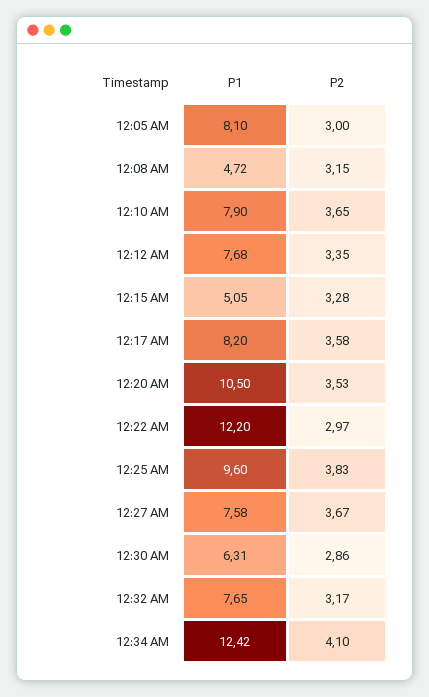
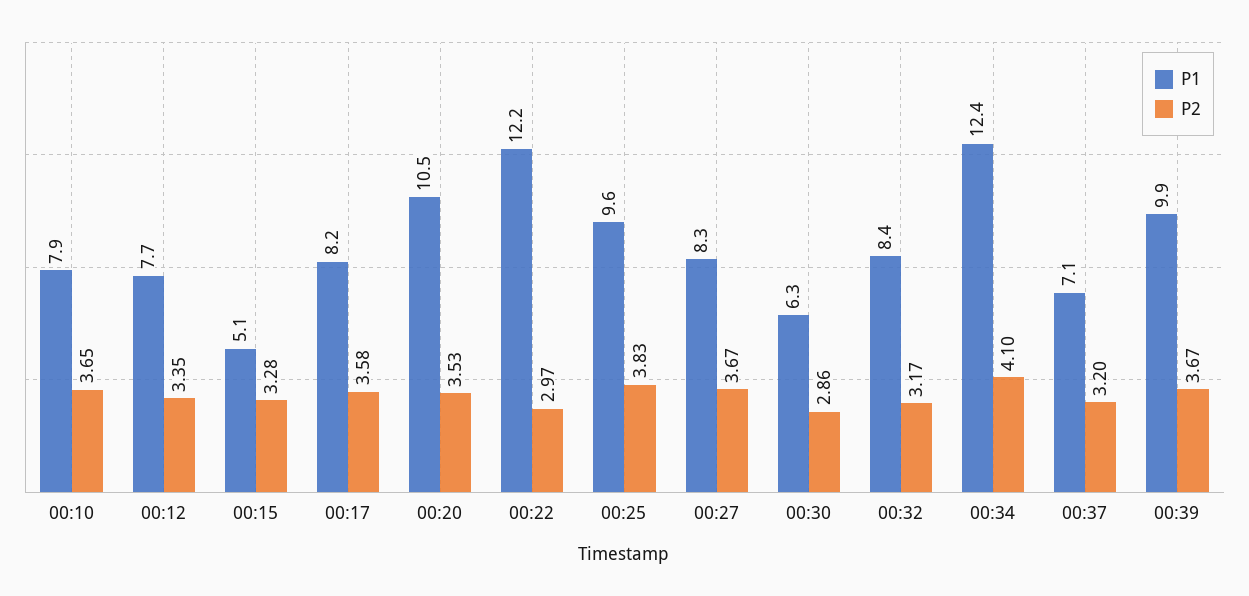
P1, 12:05 AM: 8.1 -> none
P2, 12:05 AM: 3 -> none
P1, 12:08 AM: 4.72 -> none
P2, 12:08 AM: 3.15 -> none
P1, 12:27 AM: 7.58 -> 8.3
P1, 12:32 AM: 7.65 -> 8.4
P1, 00:37: none -> 7.1
P2, 00:37: none -> 3.2
P1, 00:39: none -> 9.9
P2, 00:39: none -> 3.67

